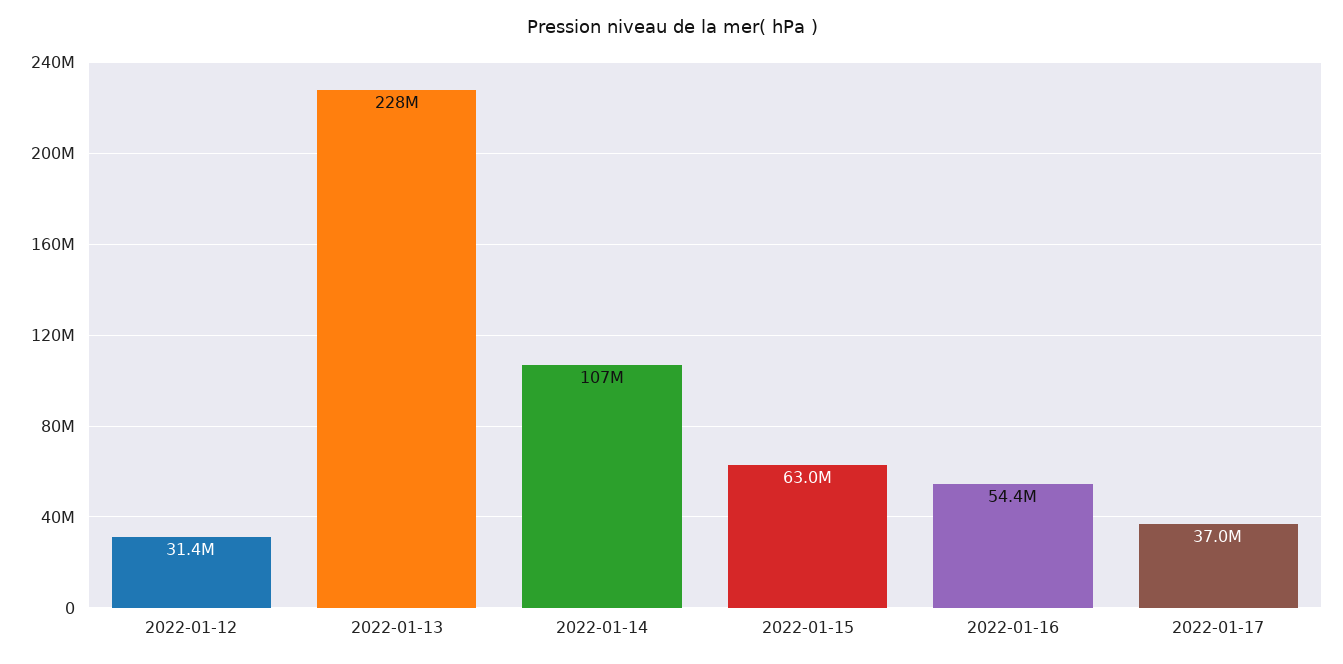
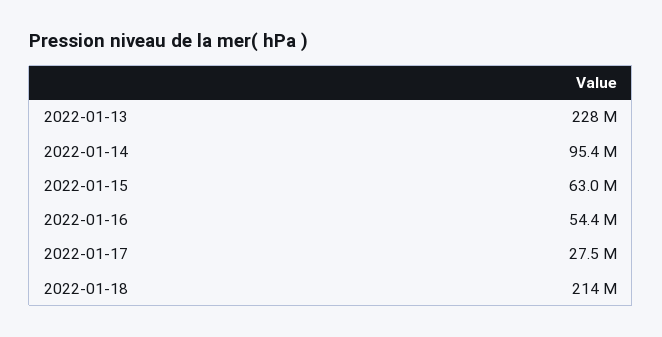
2022-01-12: 31400000 -> none
2022-01-14: 107000000 -> 95400000
2022-01-17: 37000000 -> 27500000
2022-01-18: none -> 214000000

